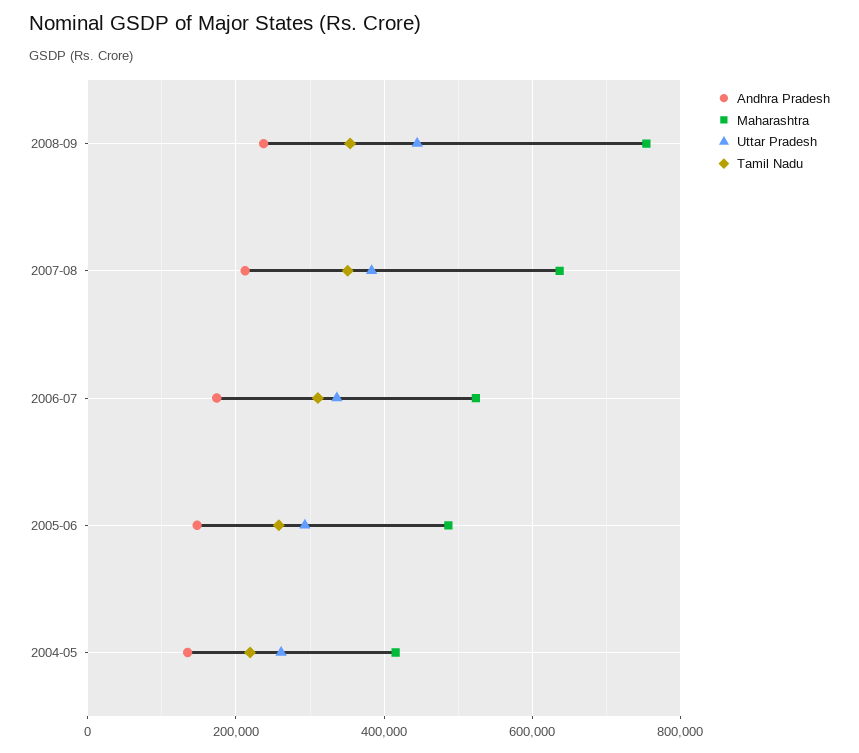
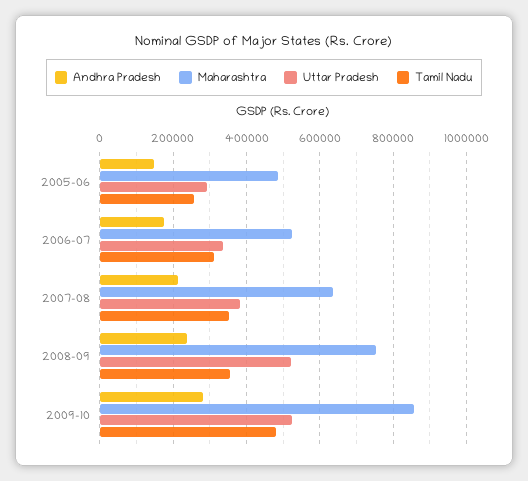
Uttar Pradesh, 2008-09: 440000 -> 520000
Andhra Pradesh, 2004-05: 140000 -> none
Maharashtra, 2004-05: 420000 -> none
Uttar Pradesh, 2004-05: 260000 -> none
Tamil Nadu, 2004-05: 220000 -> none
Andhra Pradesh, 2009-10: none -> 280000
Maharashtra, 2009-10: none -> 860000
Uttar Pradesh, 2009-10: none -> 520000
Tamil Nadu, 2009-10: none -> 480000

